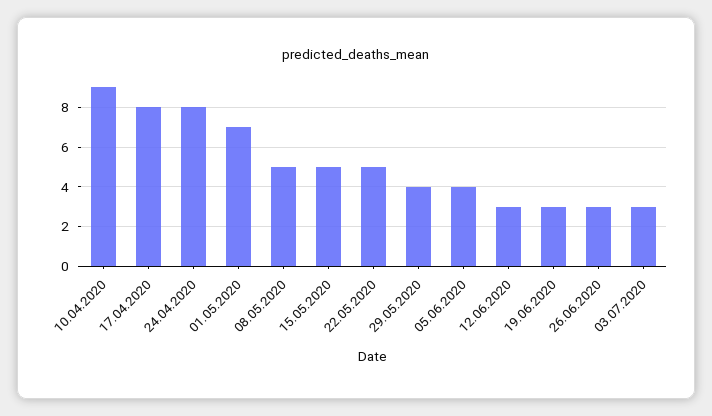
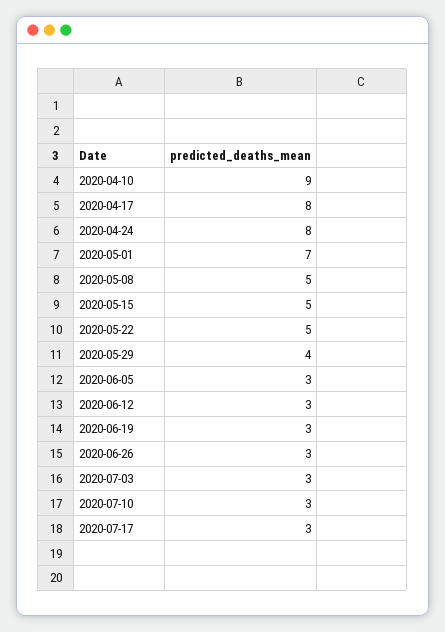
05.06.2020: 4 -> 3
2020-07-10: none -> 3
2020-07-17: none -> 3

